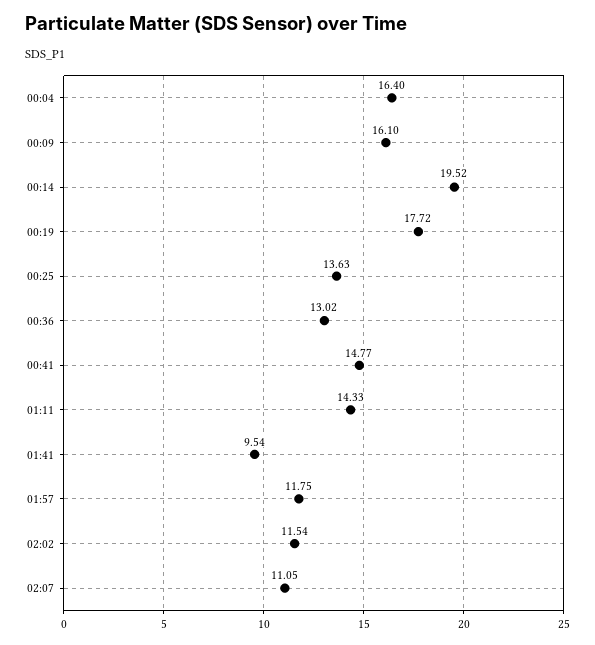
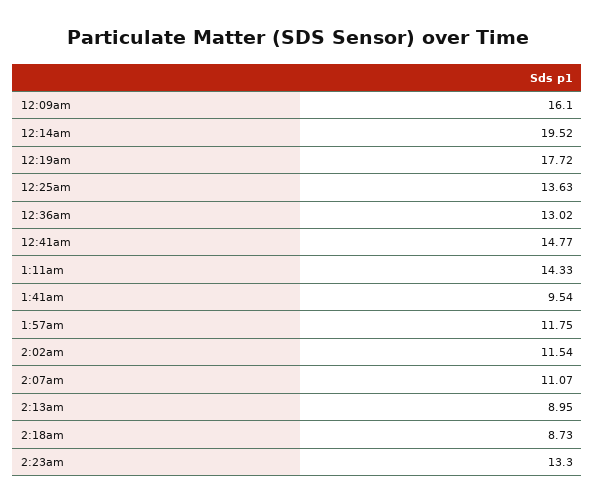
00:04: 16.4 -> none
02:07: 11.05 -> 11.07
2:13am: none -> 8.95
2:18am: none -> 8.73
2:23am: none -> 13.3

